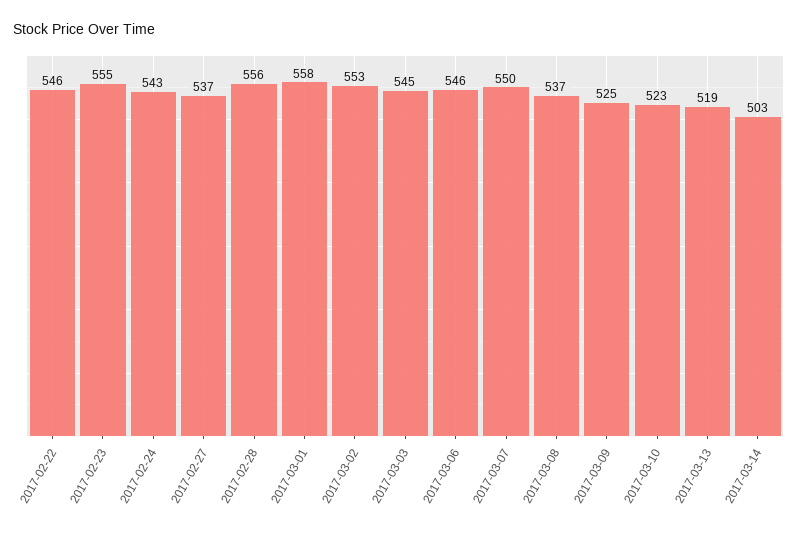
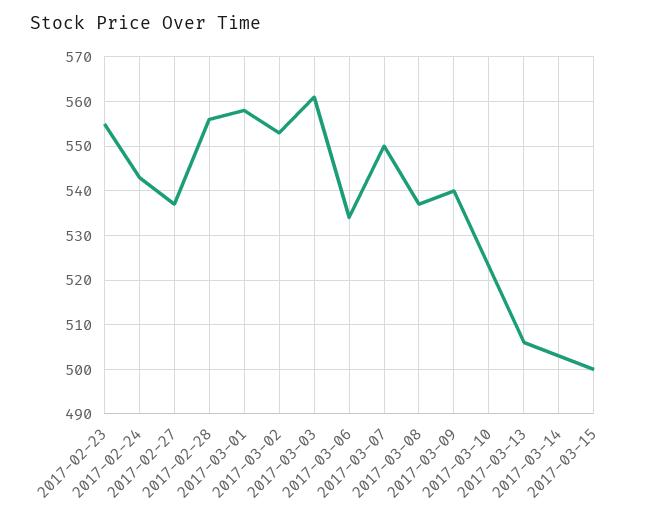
2017-02-22: 546 -> none
2017-03-03: 545 -> 560
2017-03-06: 546 -> 535
2017-03-09: 525 -> 540
2017-03-13: 519 -> 505
2017-03-15: none -> 500

